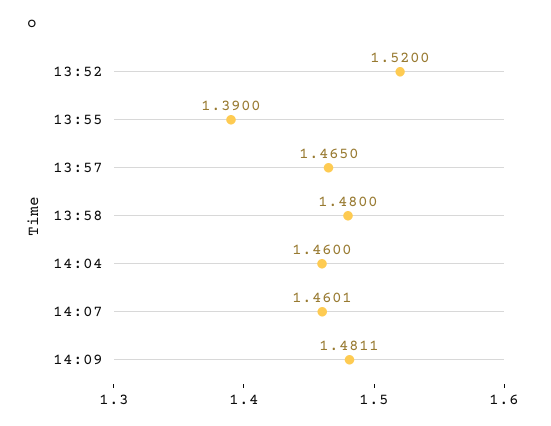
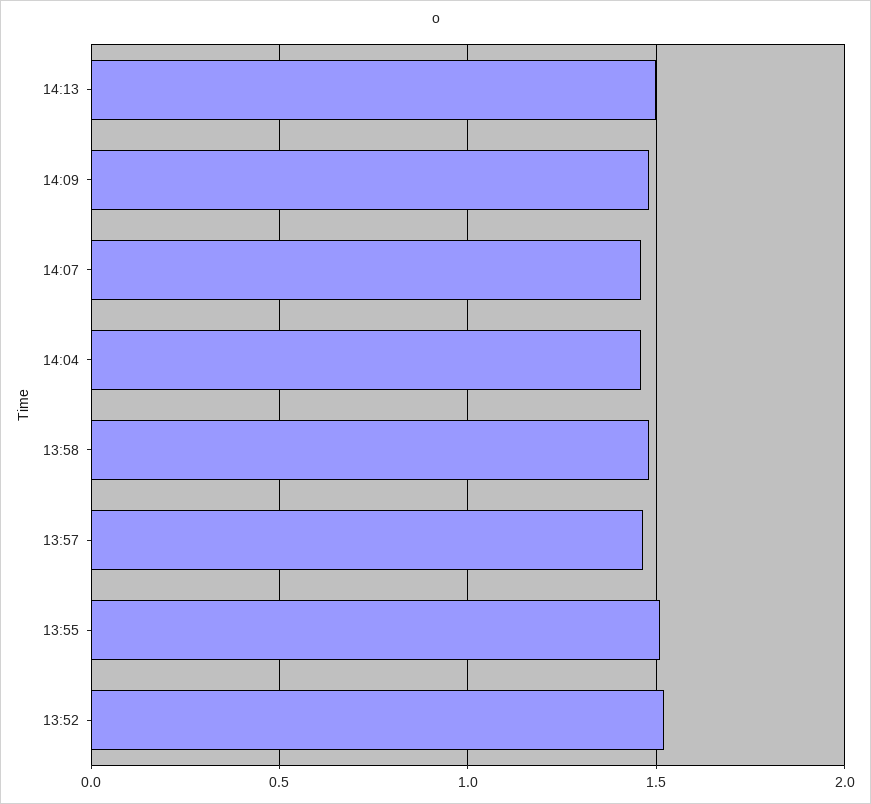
13:55: 1.39 -> 1.5
14:13: none -> 1.5

